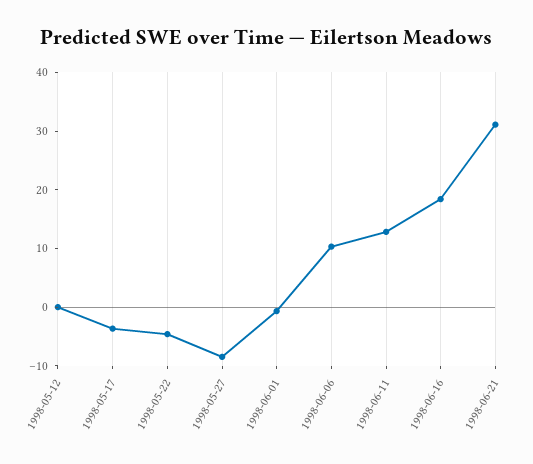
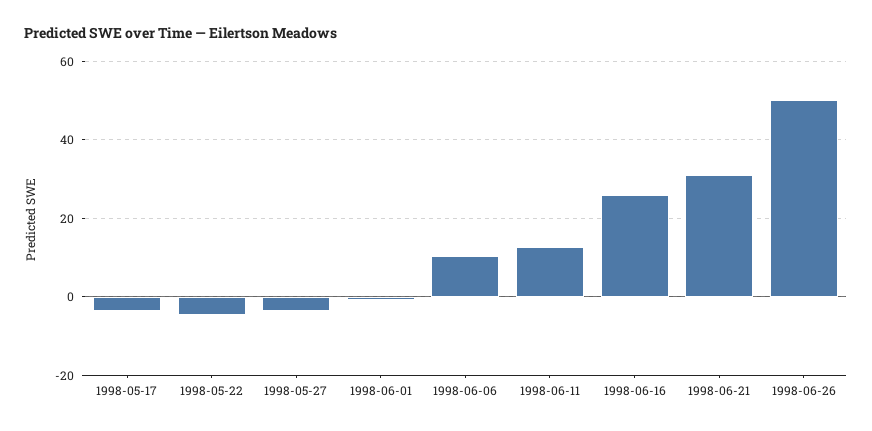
1998-05-12: 0 -> none
1998-05-27: -8 -> -4
1998-06-16: 18 -> 26
1998-06-26: none -> 50

